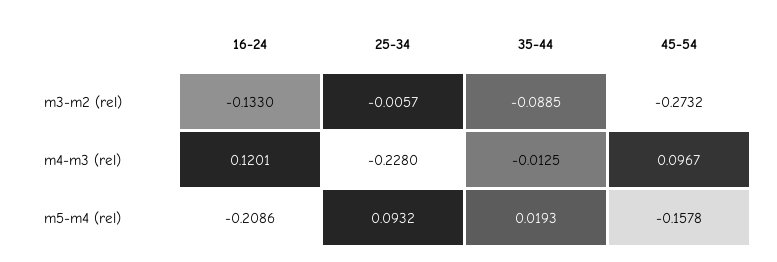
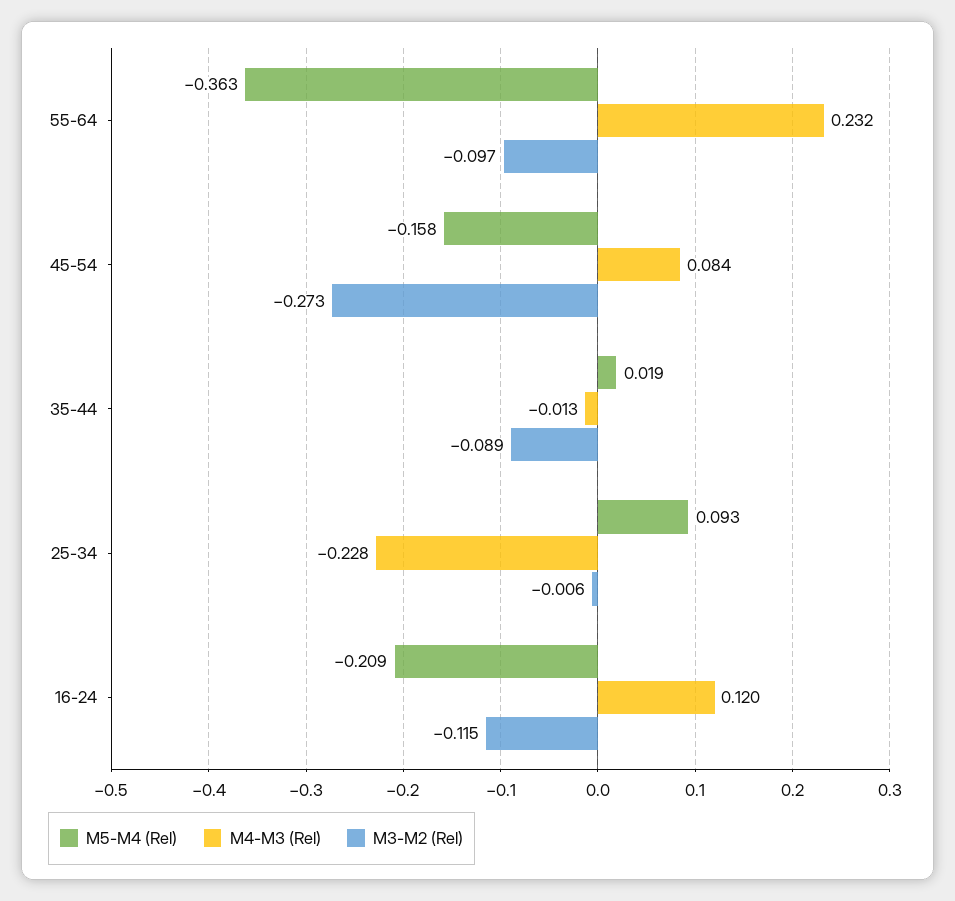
m3-m2 (rel), 16-24: -0.133 -> -0.115
m4-m3 (rel), 45-54: 0.0967 -> 0.084
m5-m4 (rel), 55-64: none -> -0.363
m4-m3 (rel), 55-64: none -> 0.232
m3-m2 (rel), 55-64: none -> -0.097

